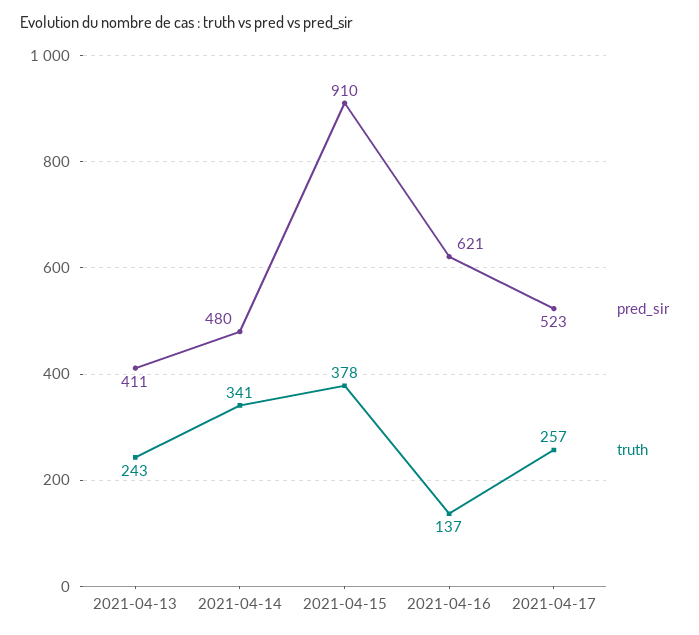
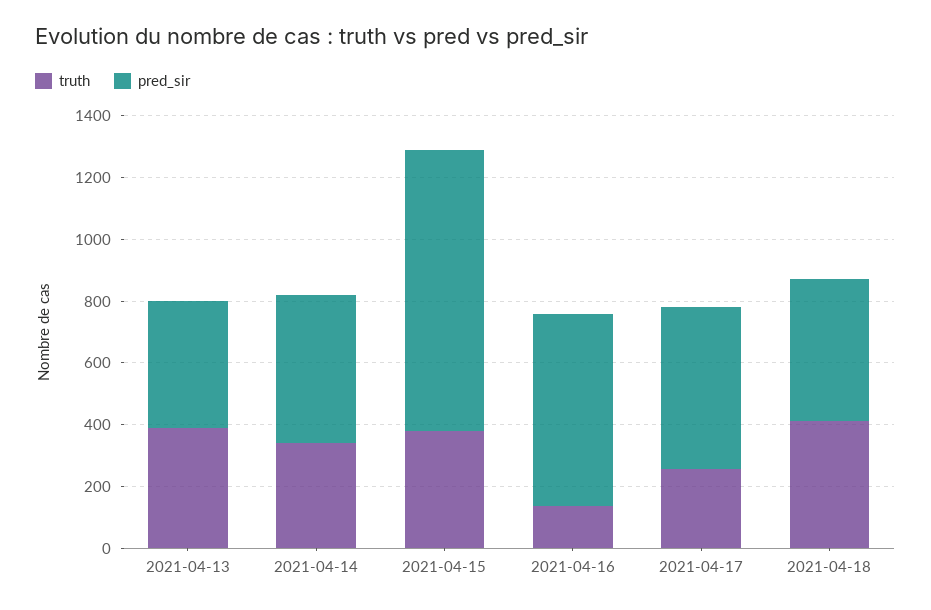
truth, 2021-04-13: 243 -> 400
truth, 2021-04-18: none -> 400
pred_sir, 2021-04-18: none -> 450

